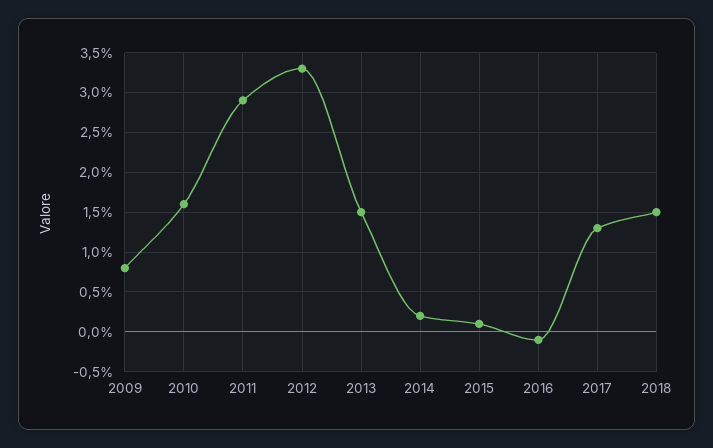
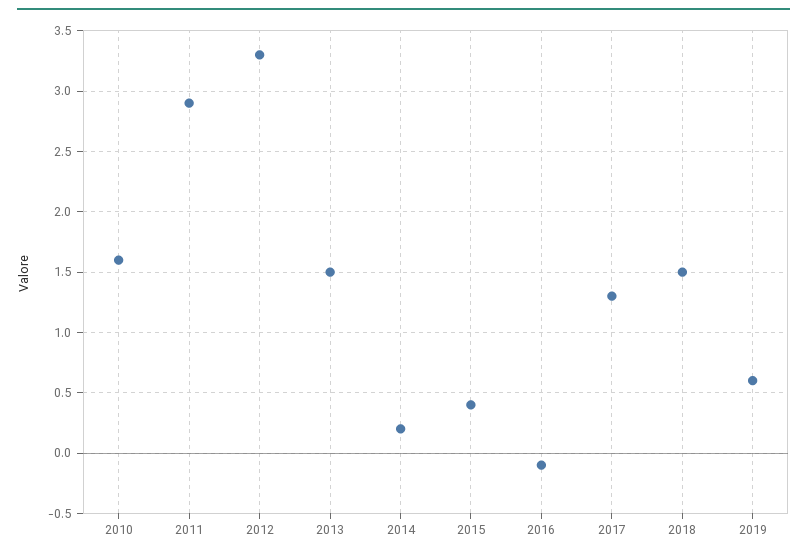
2009: 0.8 -> none
2015: 0.1 -> 0.4
2019: none -> 0.6

